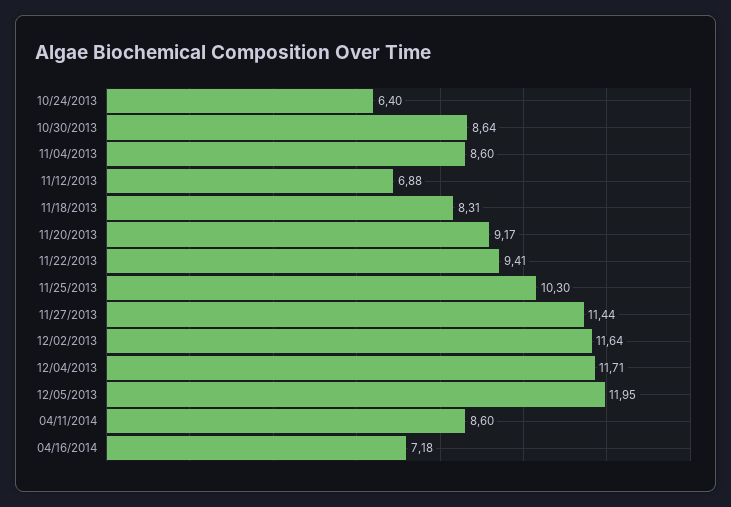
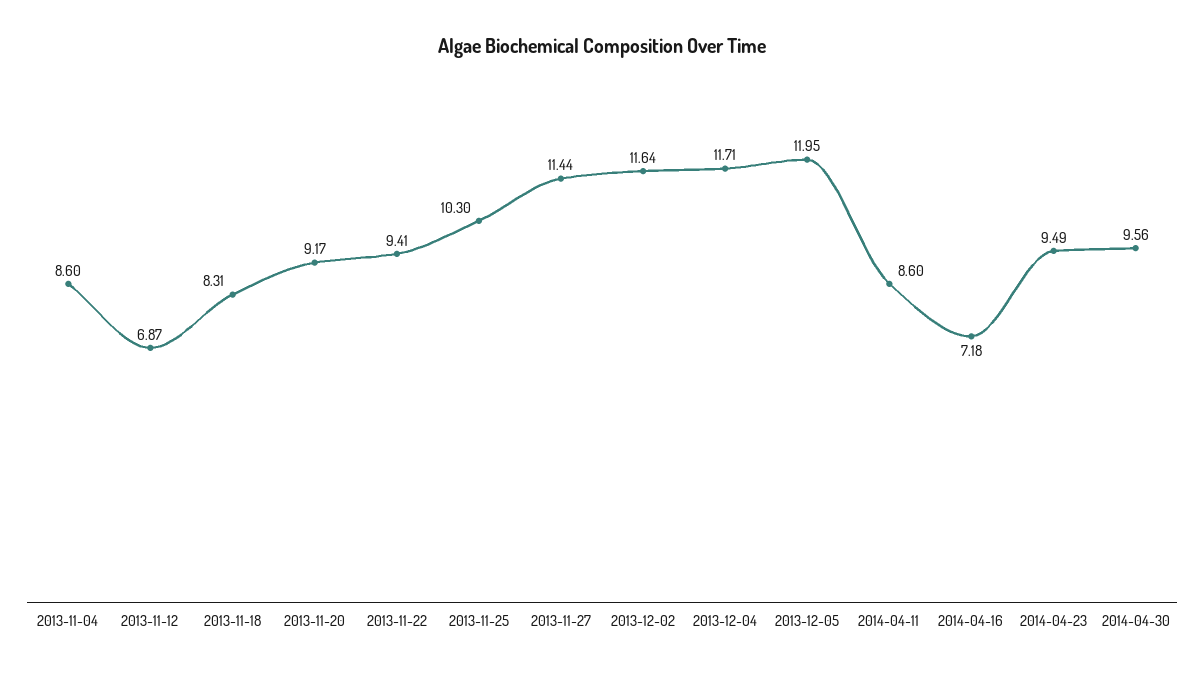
10/24/2013: 6.4 -> none
10/30/2013: 8.64 -> none
11/12/2013: 6.88 -> 6.87
2014-04-23: none -> 9.49
2014-04-30: none -> 9.56

